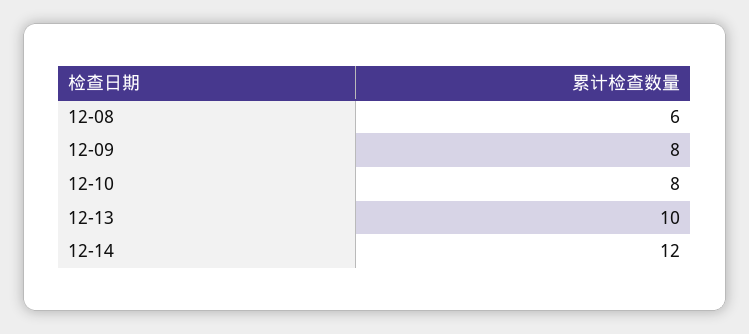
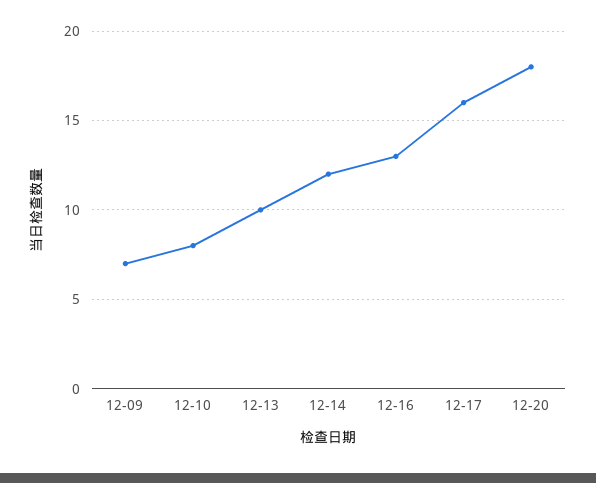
12-08: 6 -> none
12-09: 8 -> 7
12-16: none -> 13
12-17: none -> 16
12-20: none -> 18

